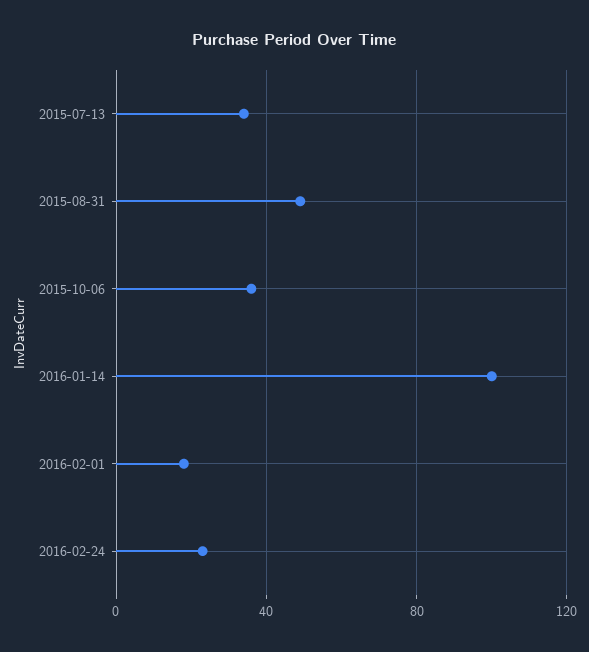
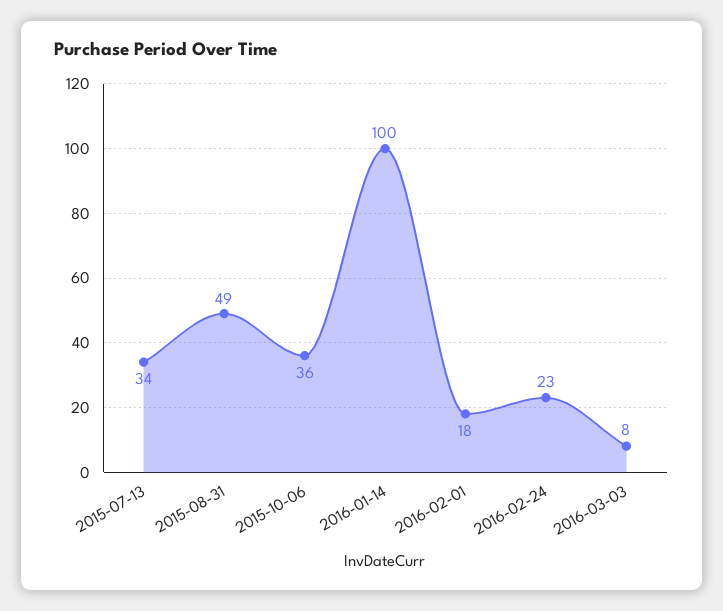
2016-03-03: none -> 8

